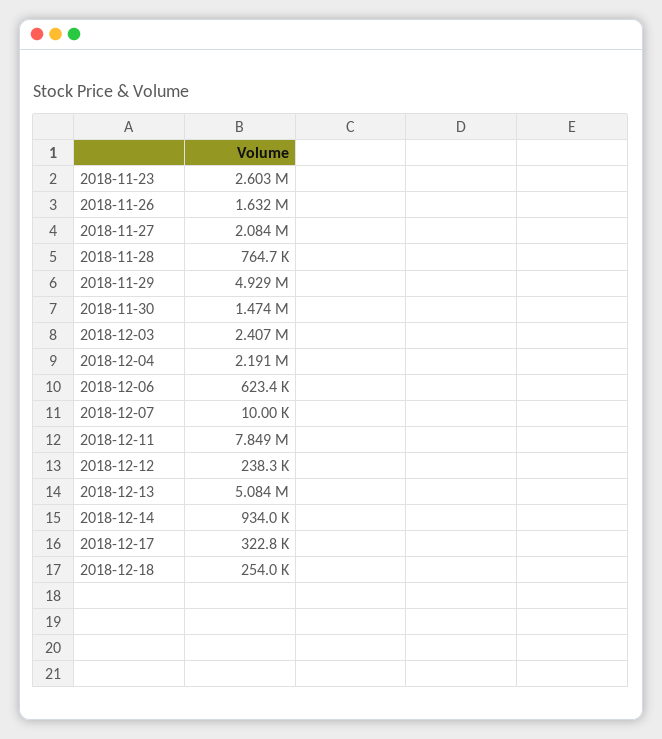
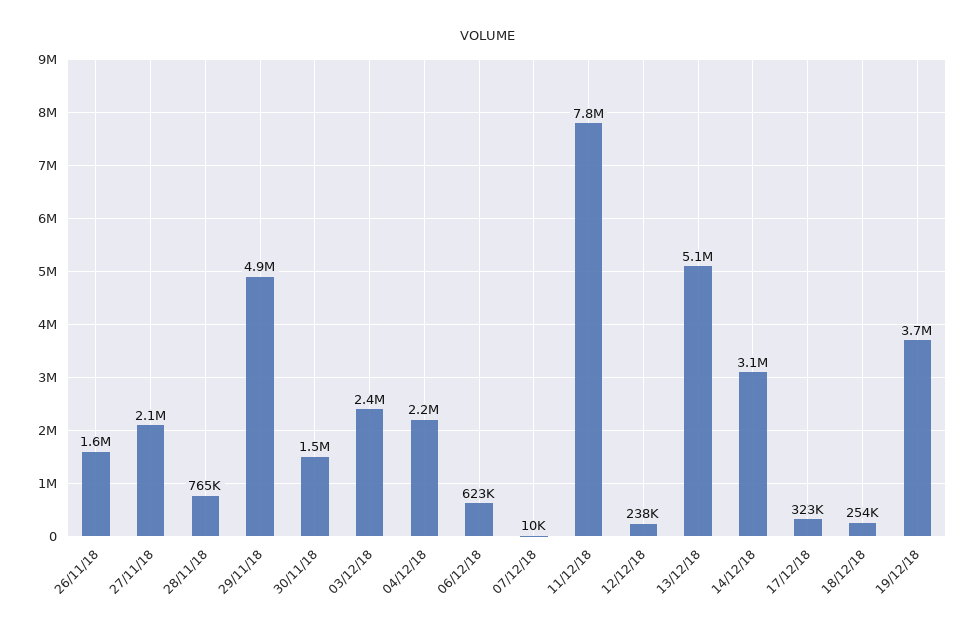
2018-11-23: 2603000 -> none
2018-12-14: 934000 -> 3100000
19/12/18: none -> 3700000

